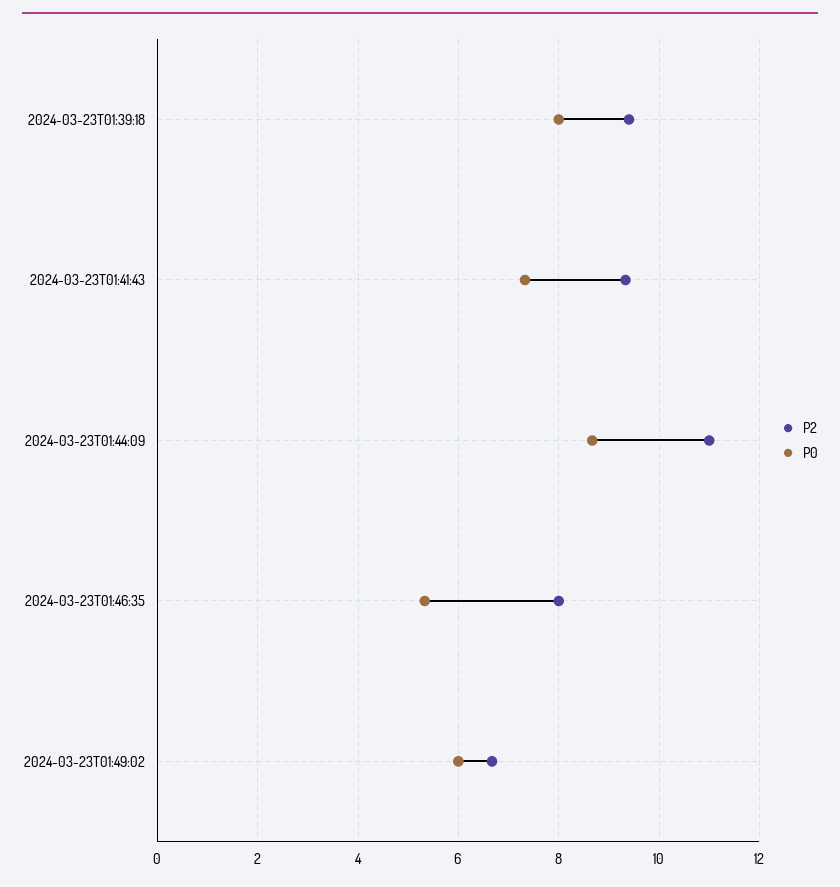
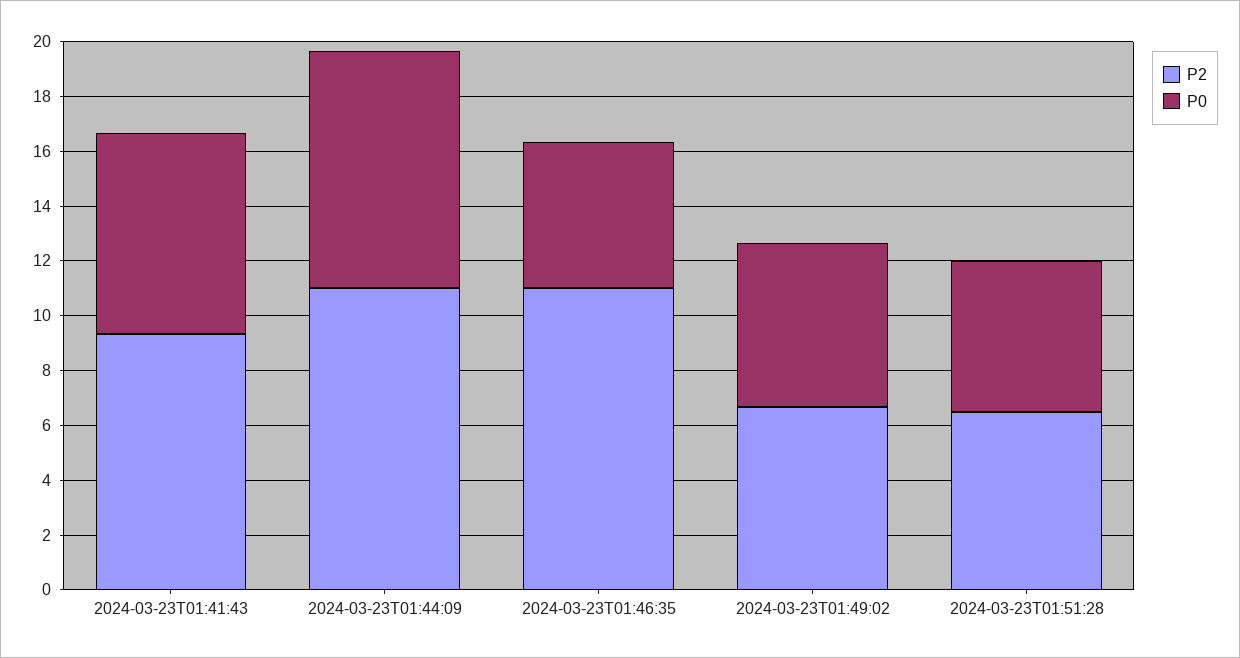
P2, 2024-03-23T01:39:18: 9.4 -> none
P0, 2024-03-23T01:39:18: 8 -> none
P2, 2024-03-23T01:46:35: 8 -> 11
P2, 2024-03-23T01:51:28: none -> 6.5
P0, 2024-03-23T01:51:28: none -> 5.5

